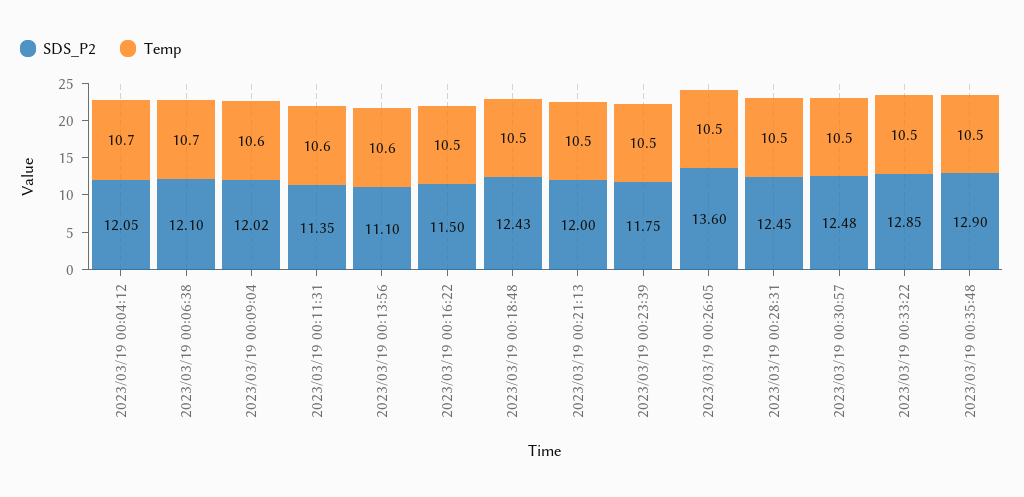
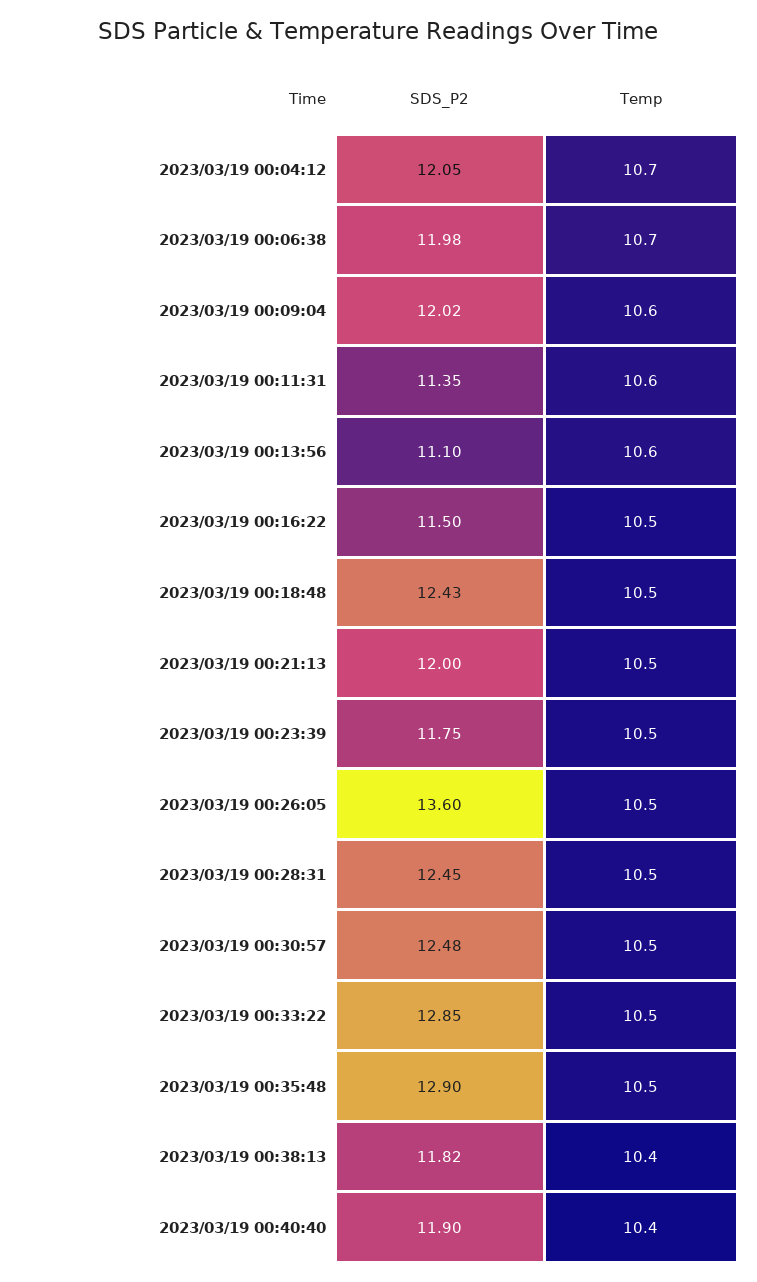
SDS_P2, 2023/03/19 00:06:38: 12.1 -> 11.98
SDS_P2, 2023/03/19 00:38:13: none -> 11.82
Temp, 2023/03/19 00:38:13: none -> 10.4
SDS_P2, 2023/03/19 00:40:40: none -> 11.9
Temp, 2023/03/19 00:40:40: none -> 10.4

